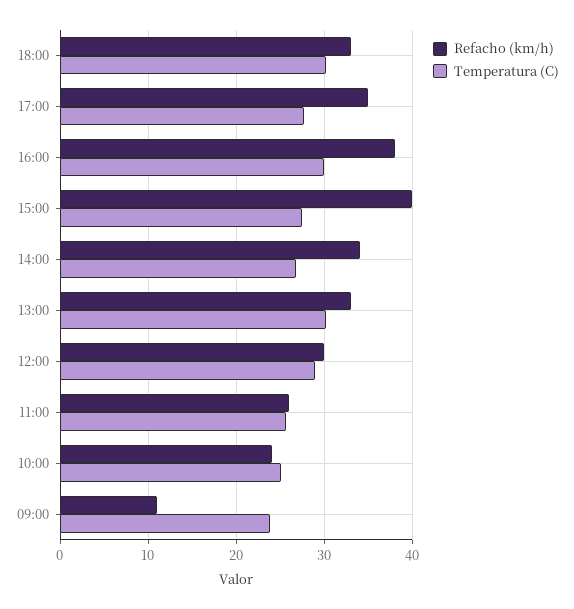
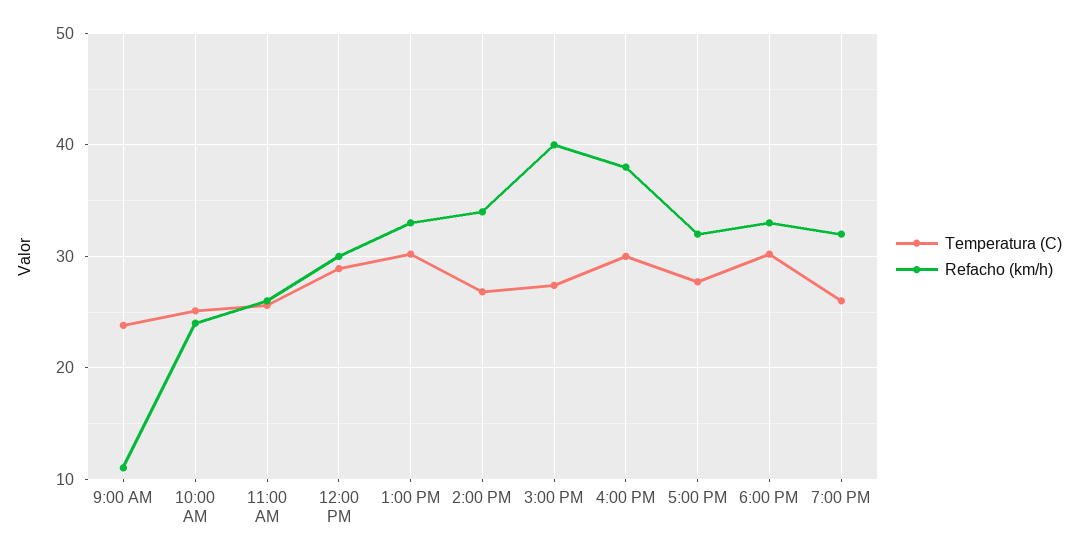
Refacho (km/h), 17:00: 35 -> 32
Temperatura (C), 7:00 PM: none -> 26
Refacho (km/h), 7:00 PM: none -> 32

